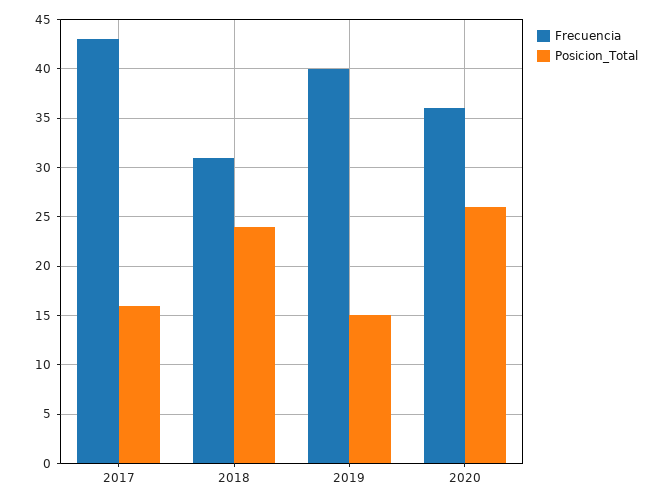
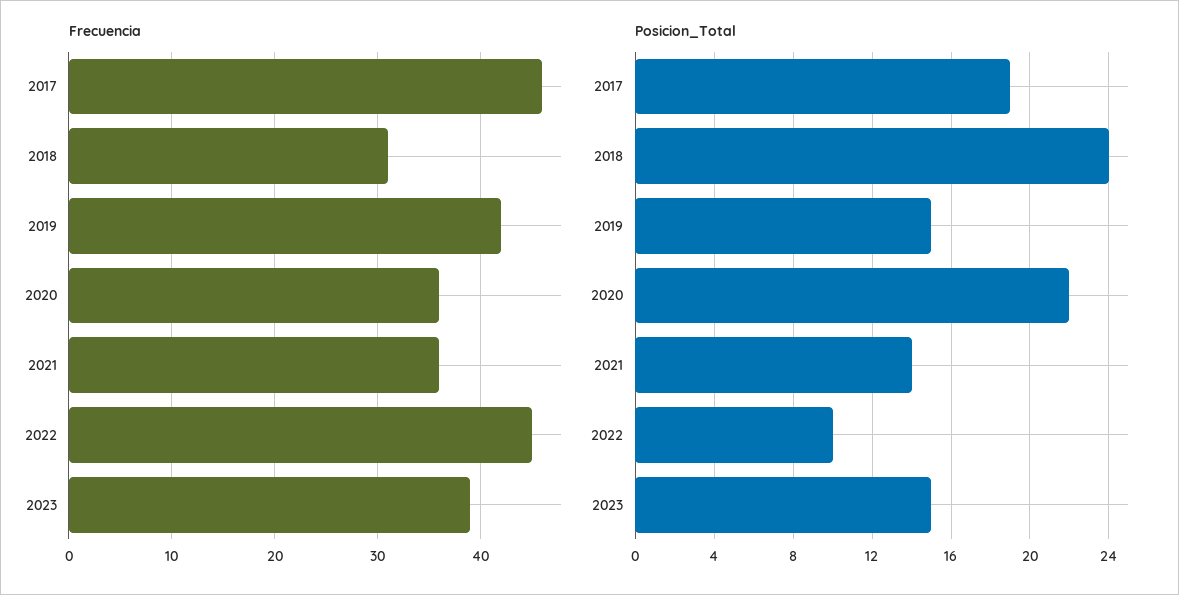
Frecuencia, 2017: 43 -> 46
Posicion_Total, 2017: 16 -> 19
Frecuencia, 2019: 40 -> 42
Posicion_Total, 2020: 26 -> 22
Frecuencia, 2021: none -> 36
Frecuencia, 2022: none -> 45
Frecuencia, 2023: none -> 39
Posicion_Total, 2021: none -> 14
Posicion_Total, 2022: none -> 10
Posicion_Total, 2023: none -> 15

